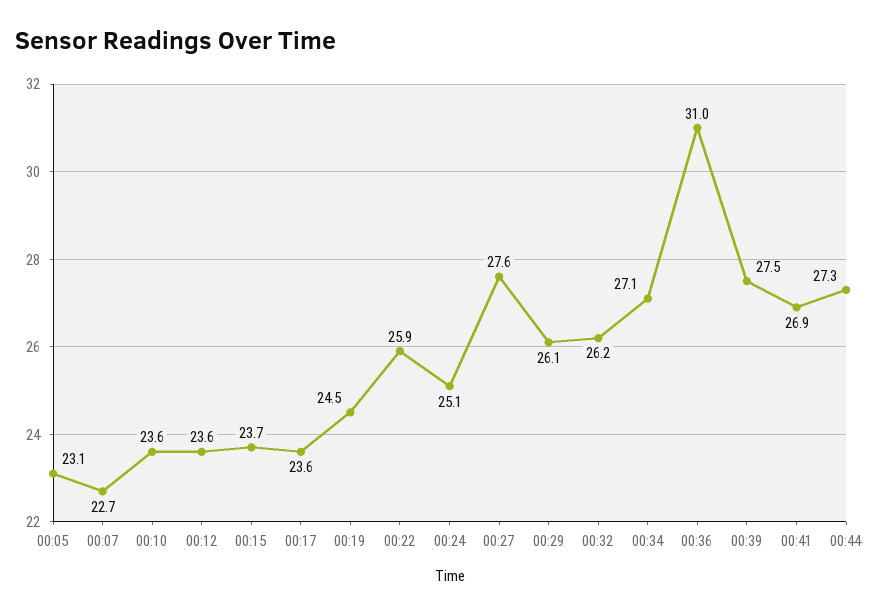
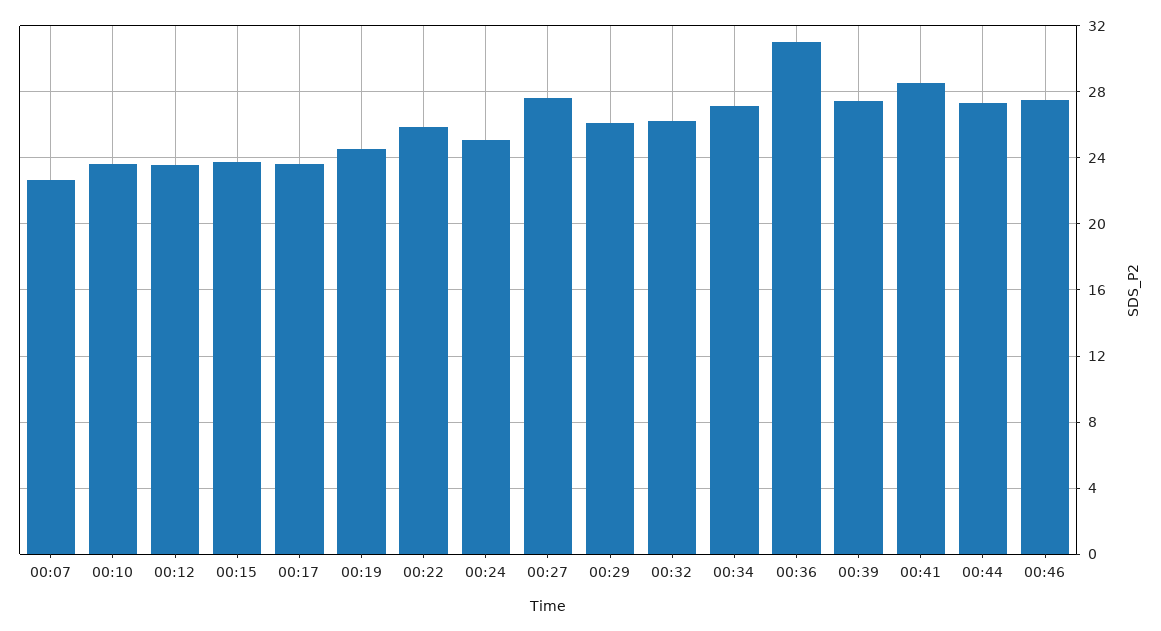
00:05: 23.1 -> none
00:41: 26.9 -> 28.5
00:46: none -> 27.5

